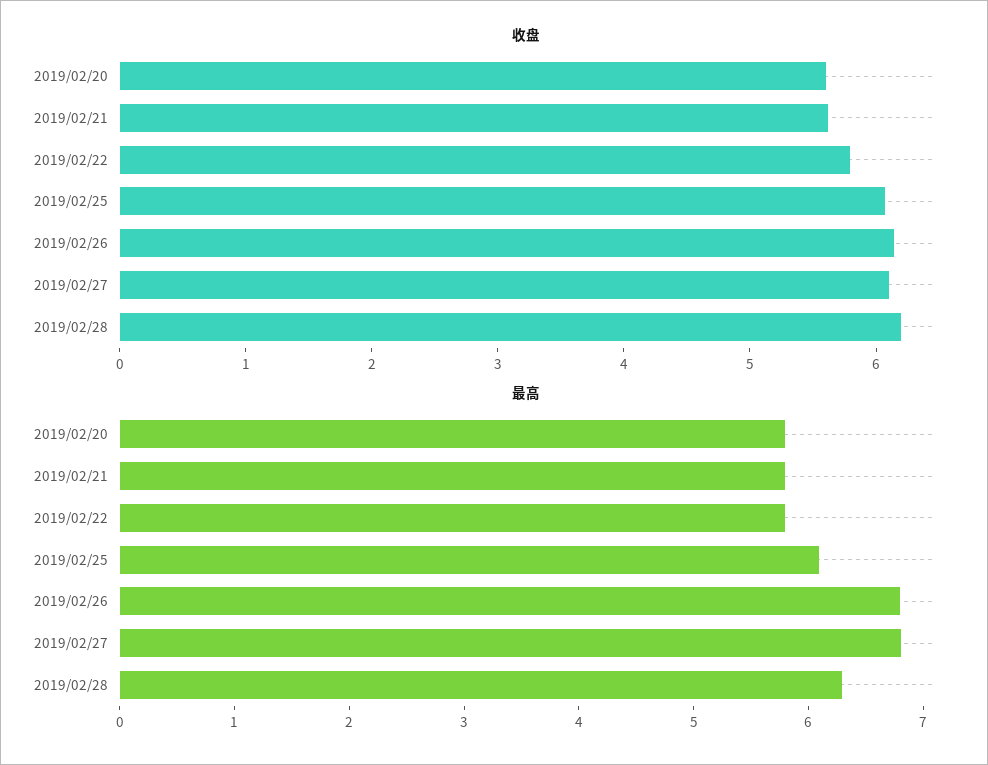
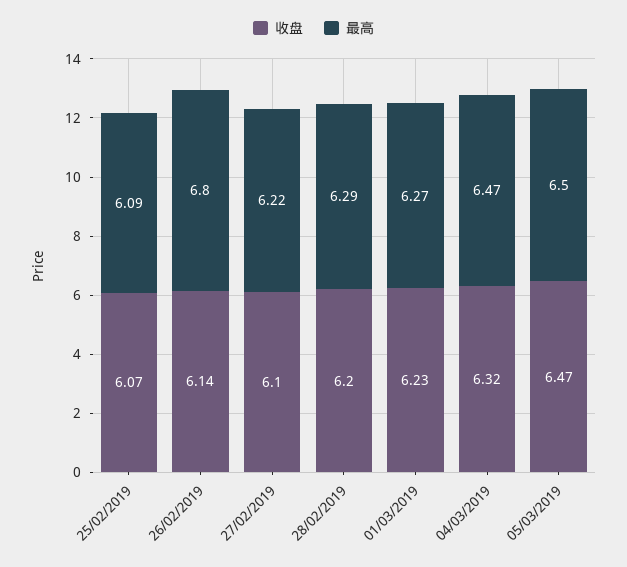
收盘, 2019/02/20: 5.6 -> none
收盘, 2019/02/21: 5.6 -> none
收盘, 2019/02/22: 5.8 -> none
最高, 2019/02/20: 5.8 -> none
最高, 2019/02/21: 5.8 -> none
最高, 2019/02/22: 5.8 -> none
最高, 2019/02/27: 6.8 -> 6.22
收盘, 01/03/2019: none -> 6.23
最高, 01/03/2019: none -> 6.27
收盘, 04/03/2019: none -> 6.32
最高, 04/03/2019: none -> 6.47
收盘, 05/03/2019: none -> 6.47
最高, 05/03/2019: none -> 6.5

